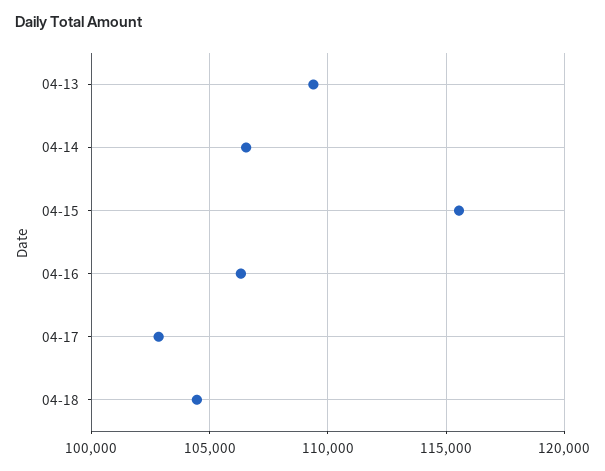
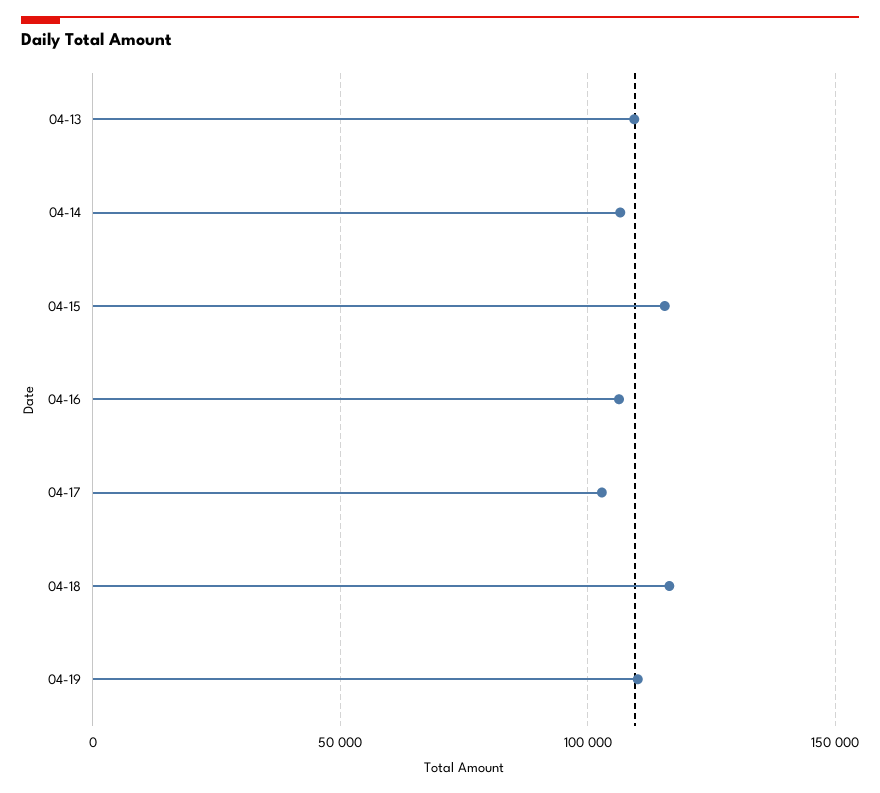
04-18: 104500 -> 115000
04-19: none -> 110000

